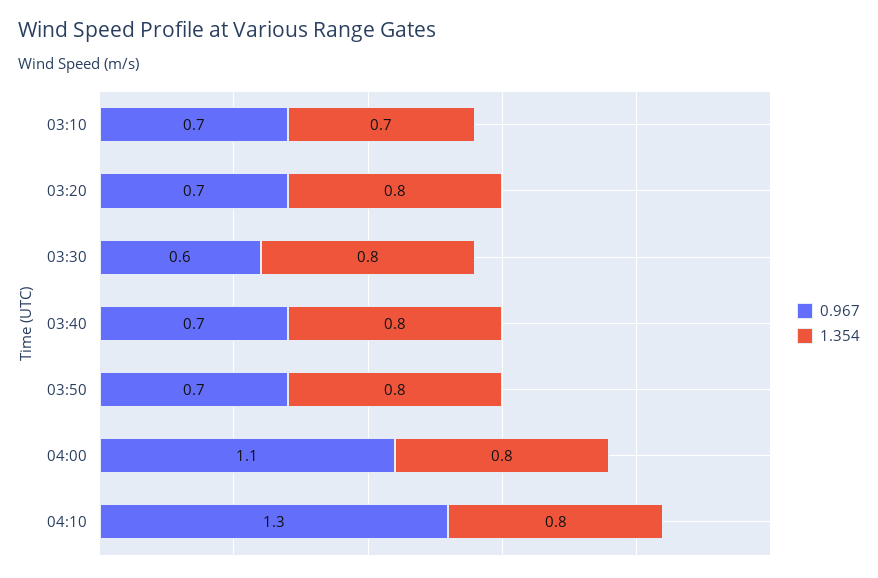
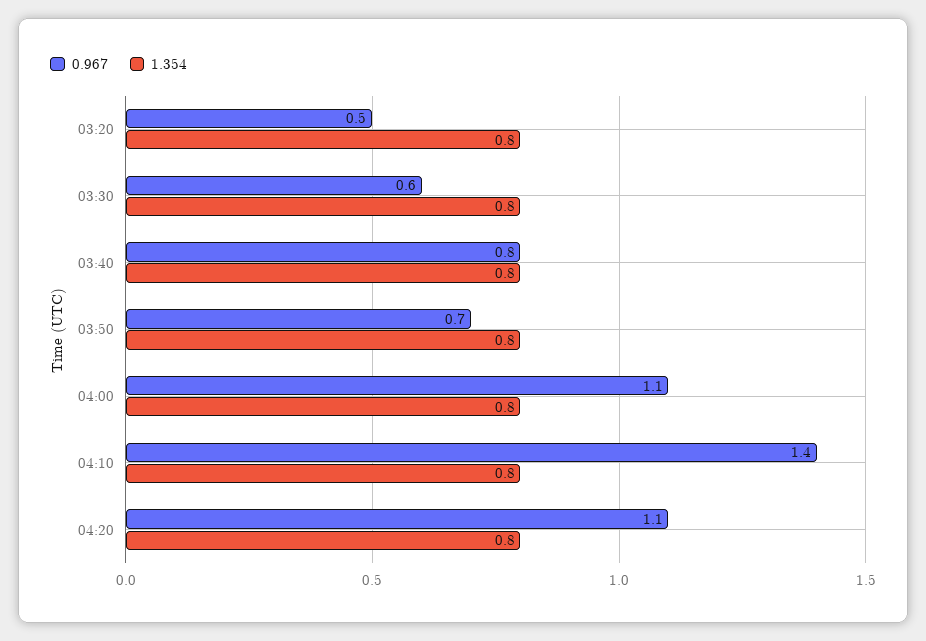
0.967, 03:10: 0.7 -> none
1.354, 03:10: 0.7 -> none
0.967, 03:20: 0.7 -> 0.5
0.967, 03:40: 0.7 -> 0.8
0.967, 04:10: 1.3 -> 1.4
0.967, 04:20: none -> 1.1
1.354, 04:20: none -> 0.8

